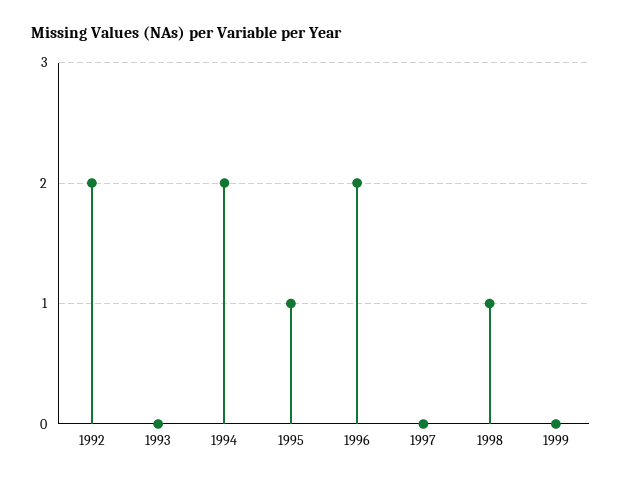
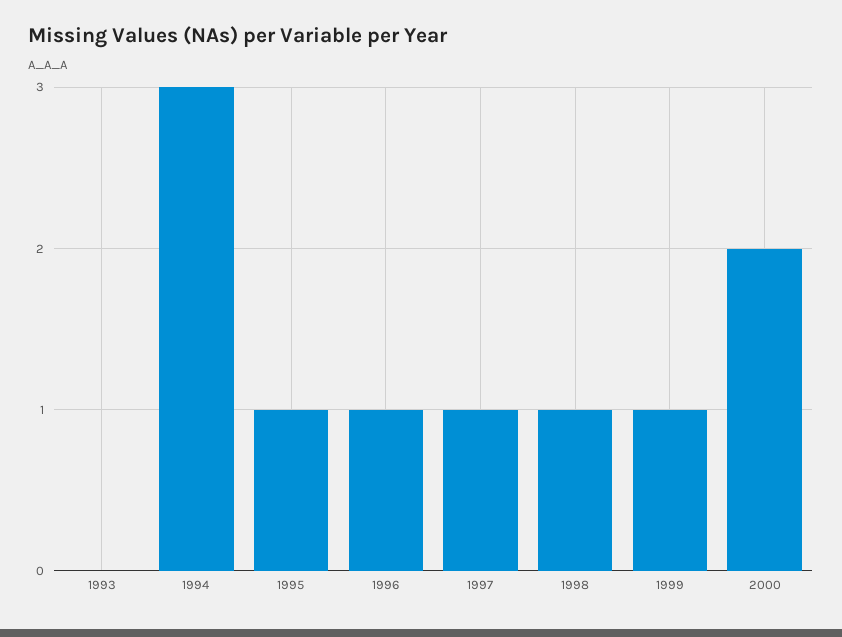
1992: 2 -> none
1994: 2 -> 3
1996: 2 -> 1
1997: 0 -> 1
1999: 0 -> 1
2000: none -> 2

